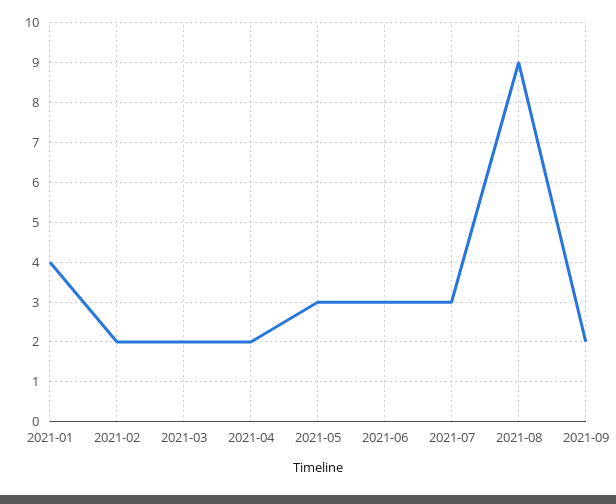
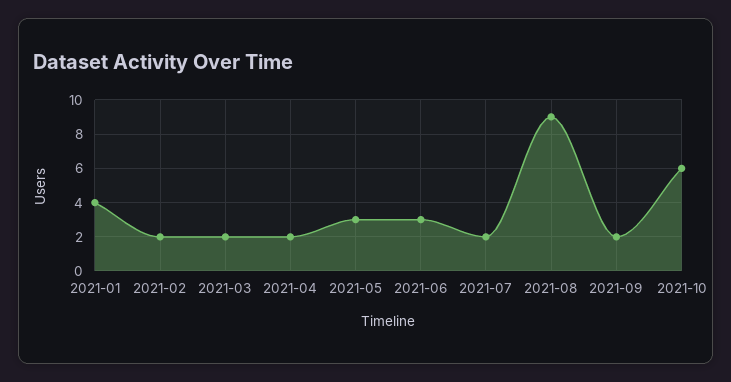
2021-07: 3 -> 2
2021-10: none -> 6

